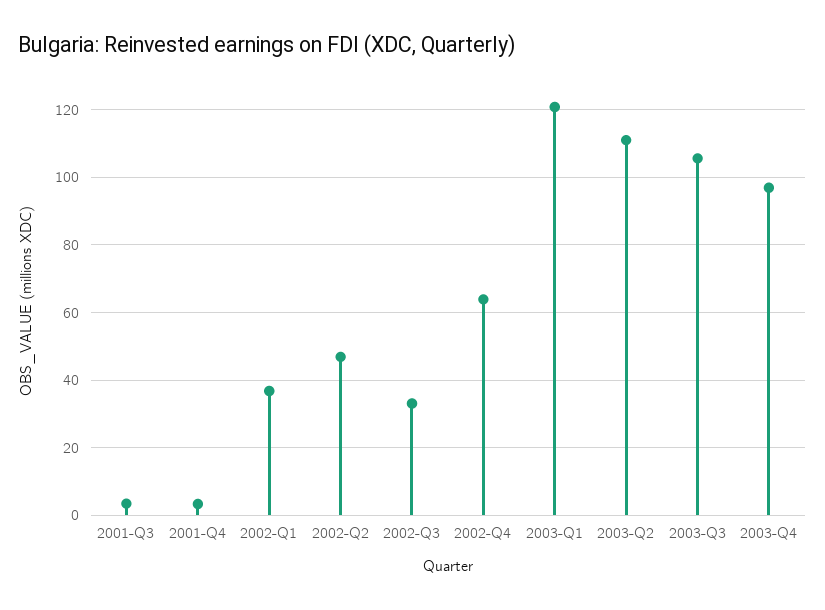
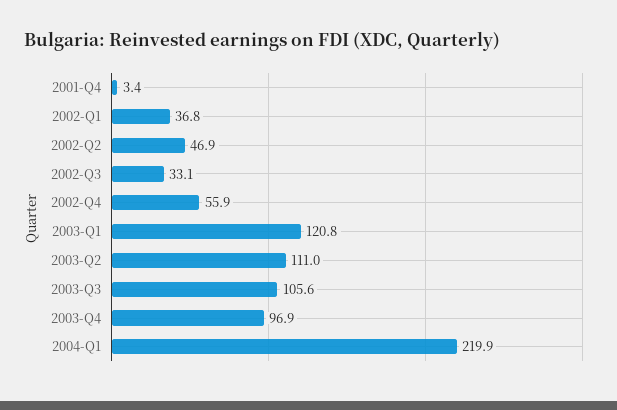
2001-Q3: 4 -> none
2002-Q4: 64 -> 55.9
2004-Q1: none -> 219.9

